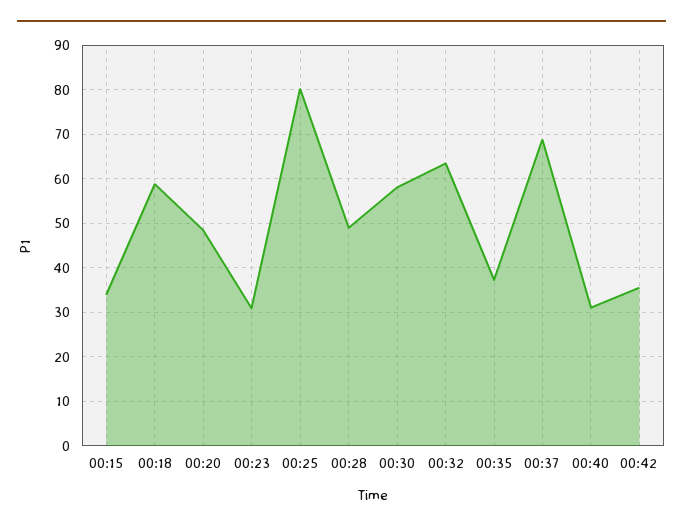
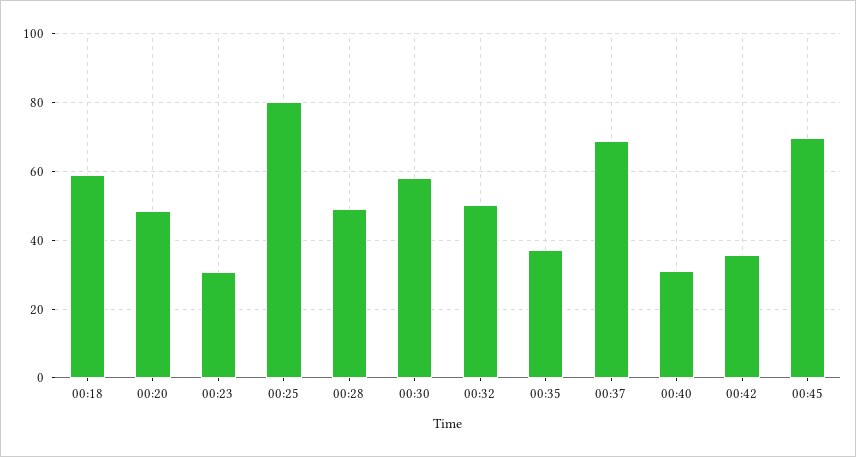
00:15: 34 -> none
00:32: 64 -> 50
00:45: none -> 70

